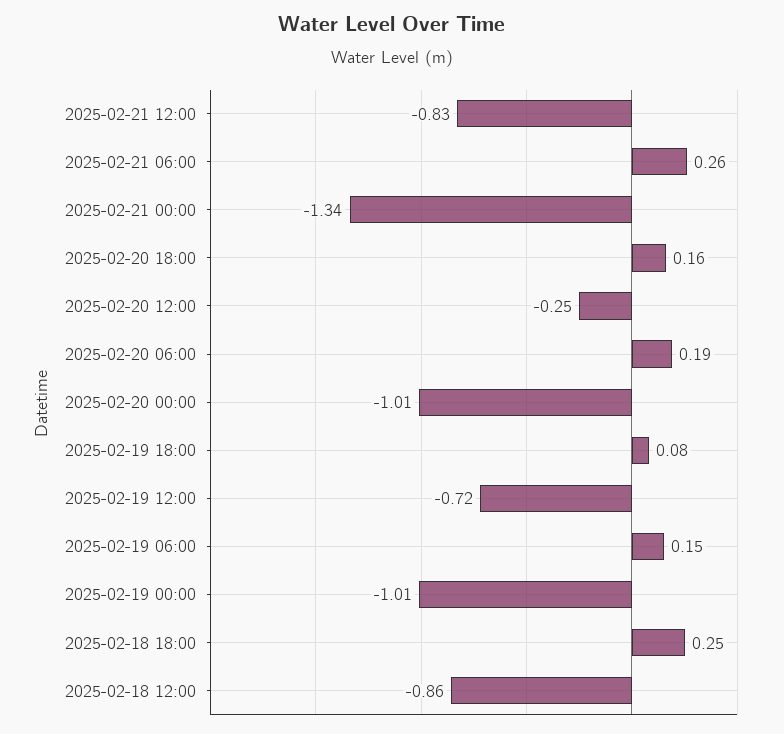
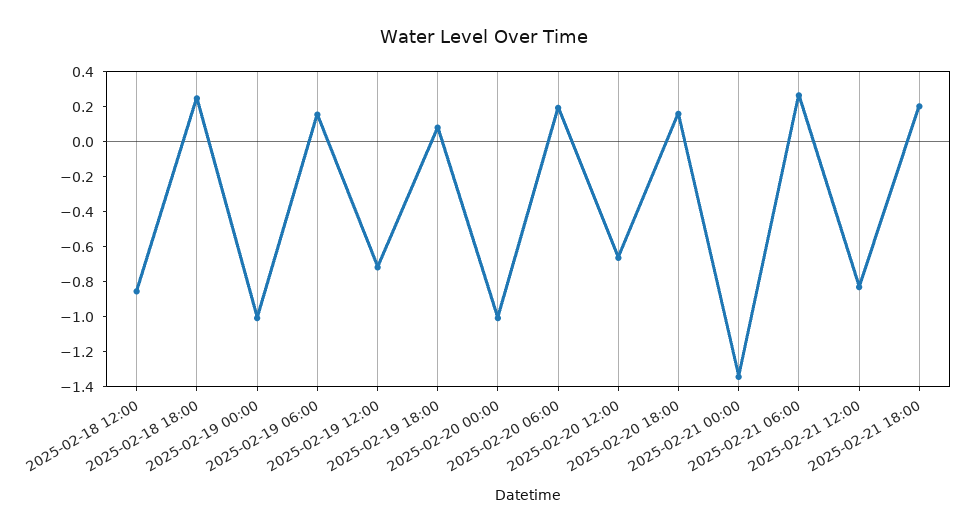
2025-02-20 12:00: -0.25 -> -0.65
2025-02-21 18:00: none -> 0.2

